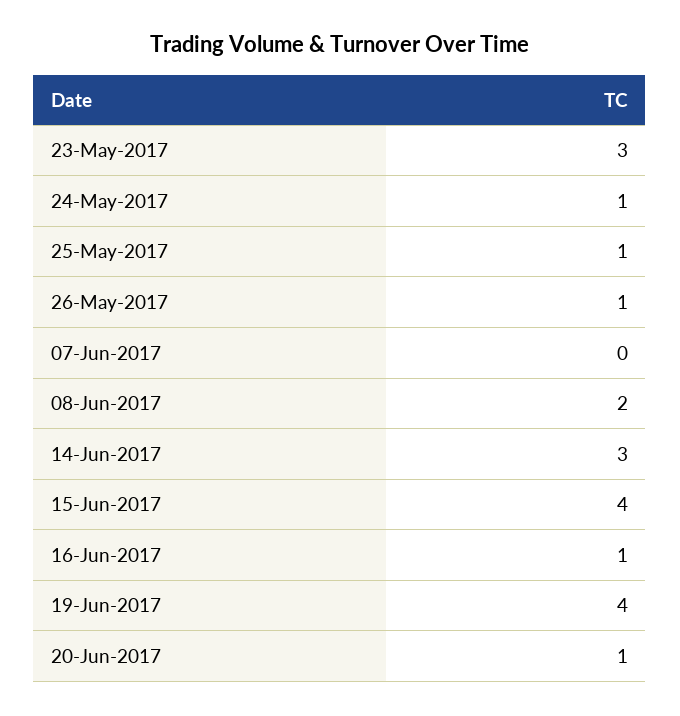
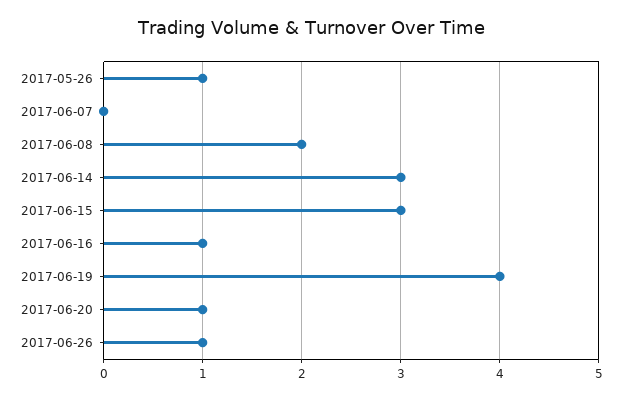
23-May-2017: 3 -> none
24-May-2017: 1 -> none
25-May-2017: 1 -> none
15-Jun-2017: 4 -> 3
2017-06-26: none -> 1

